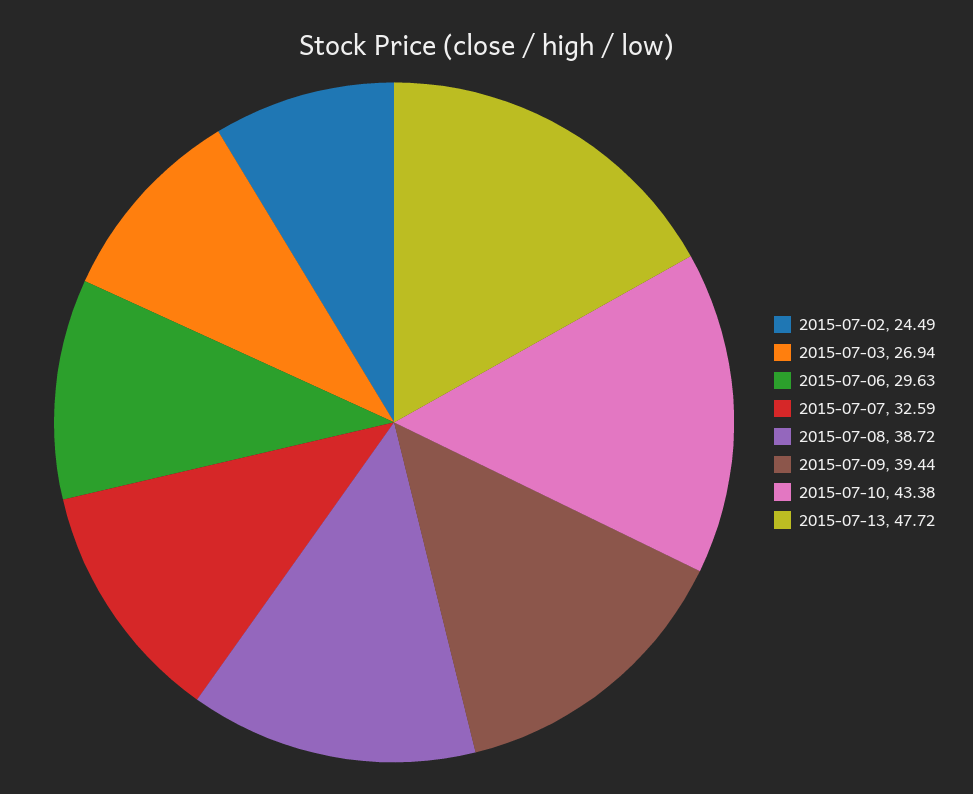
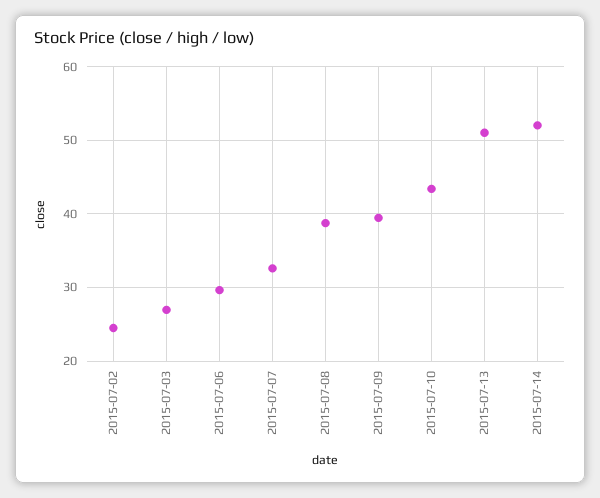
2015-07-13: 47.72 -> 51
2015-07-14: none -> 52

